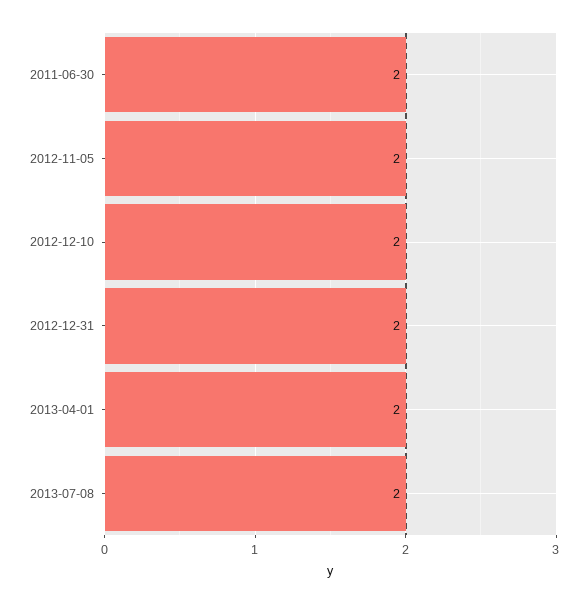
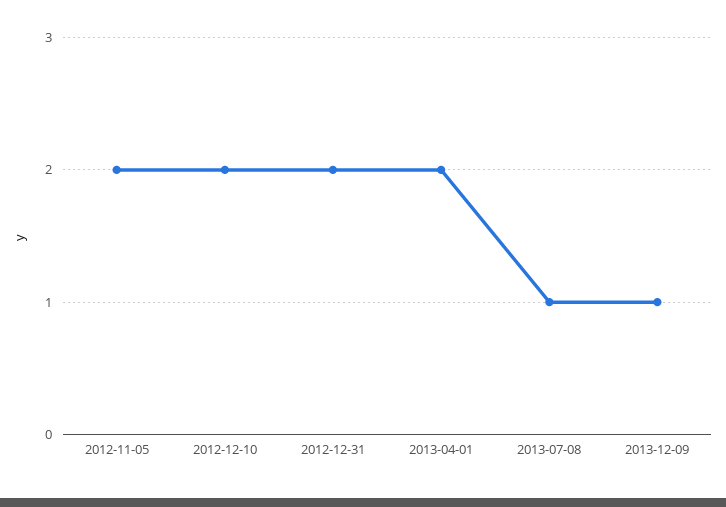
2011-06-30: 2 -> none
2013-07-08: 2 -> 1
2013-12-09: none -> 1

